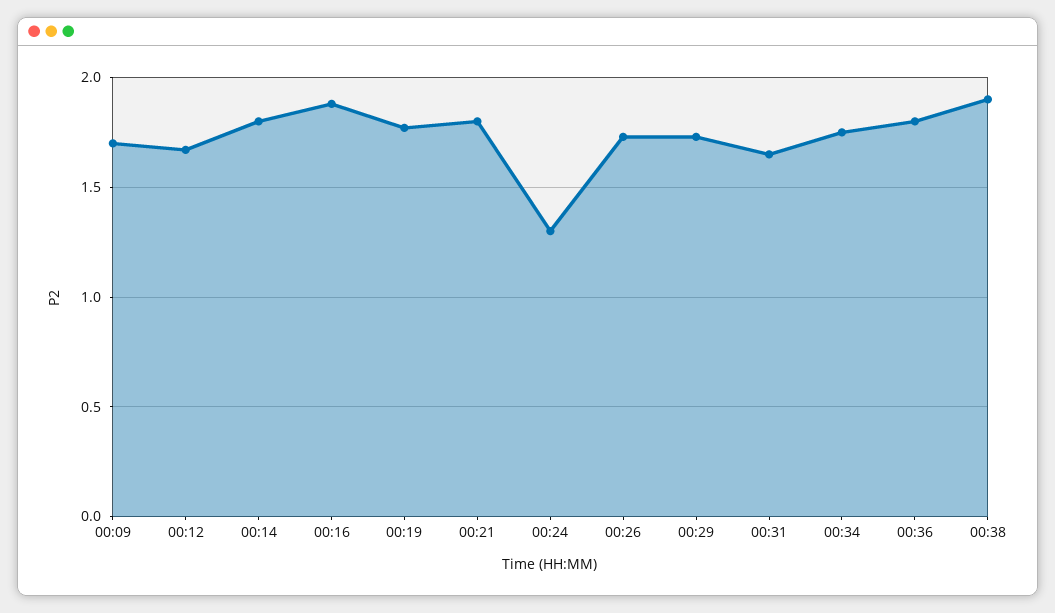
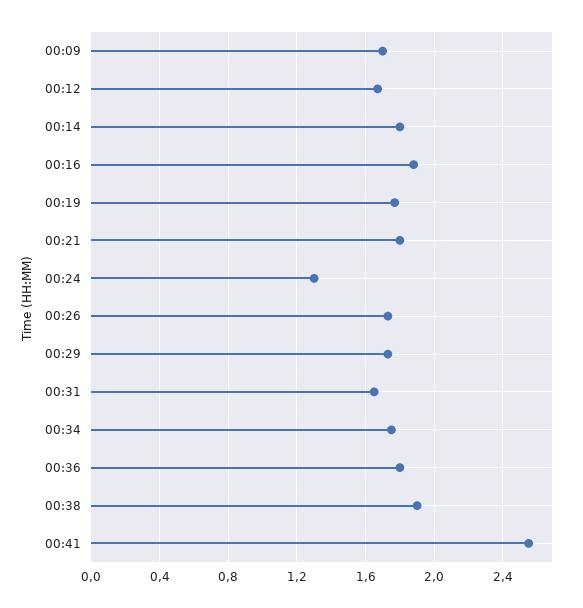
00:41: none -> 2.55

